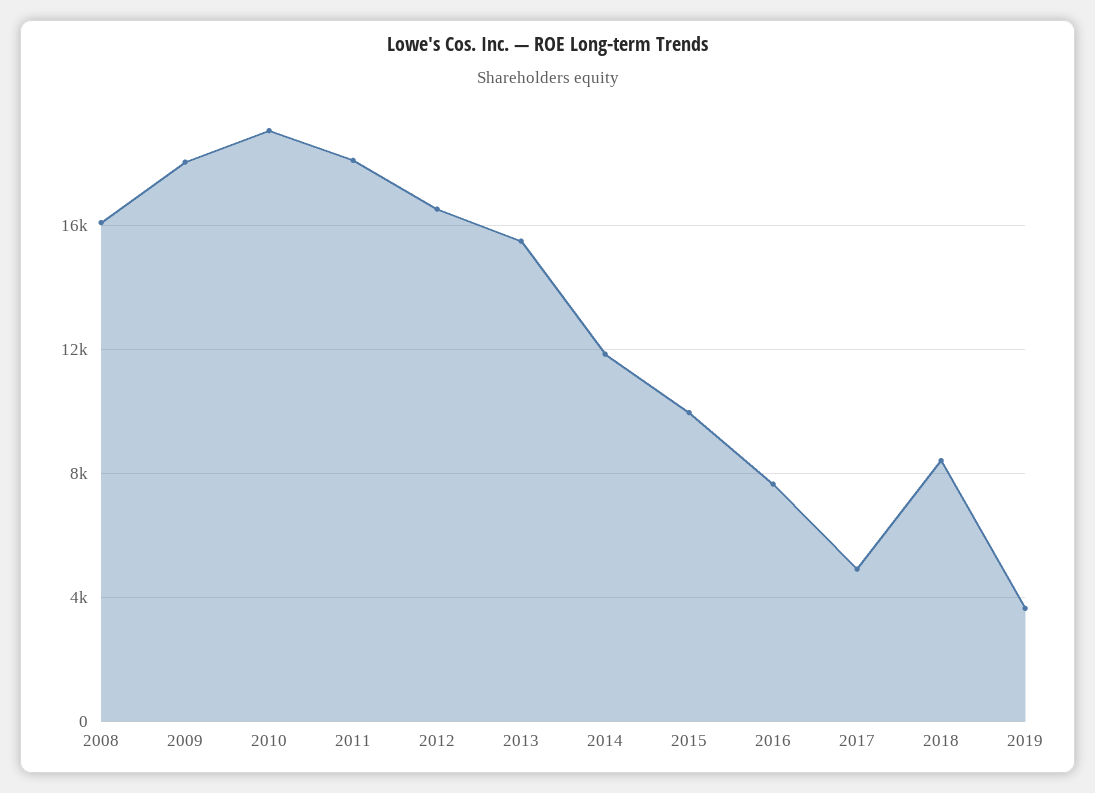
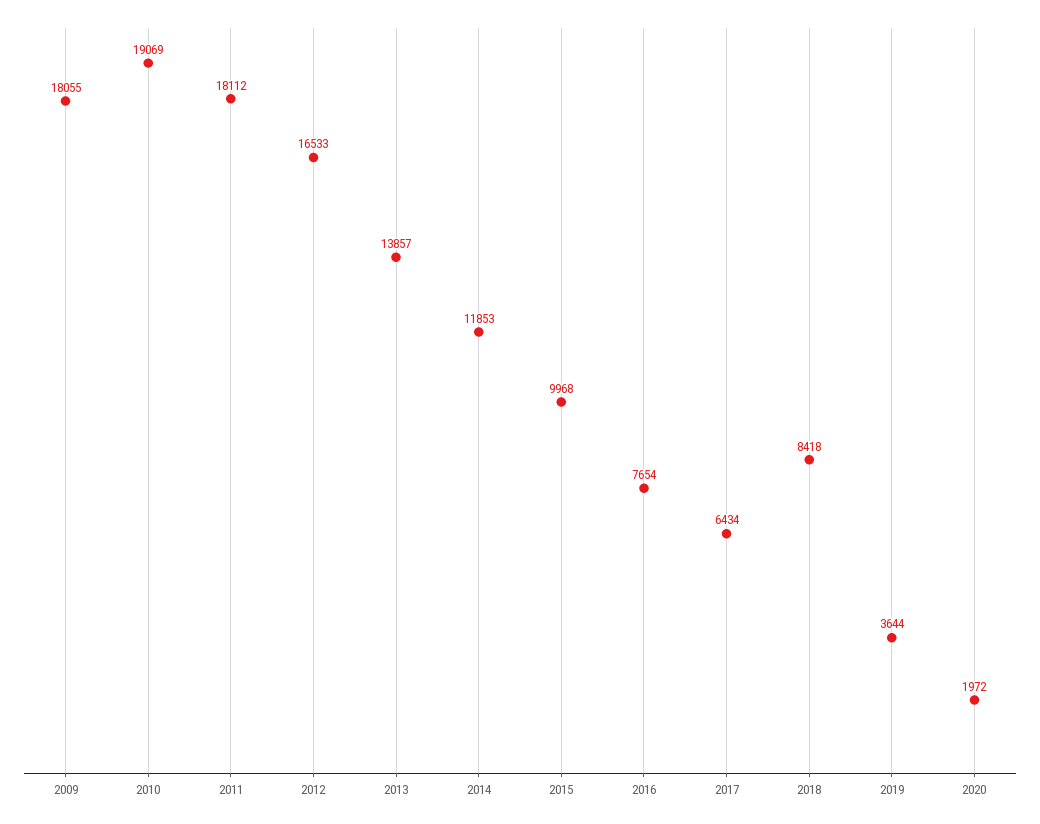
2008: 16000 -> none
2013: 15500 -> 13857
2017: 5000 -> 6434
2020: none -> 1972

